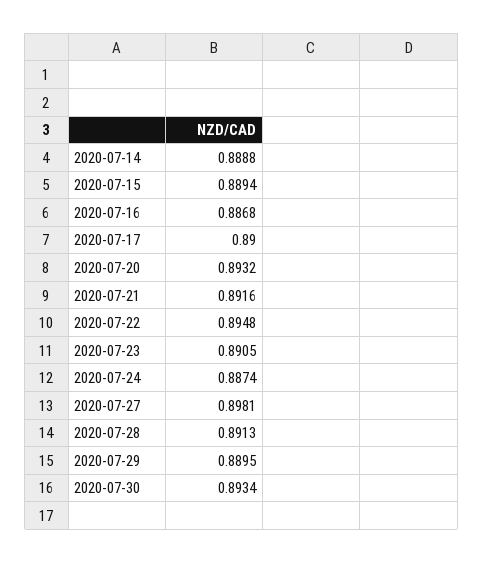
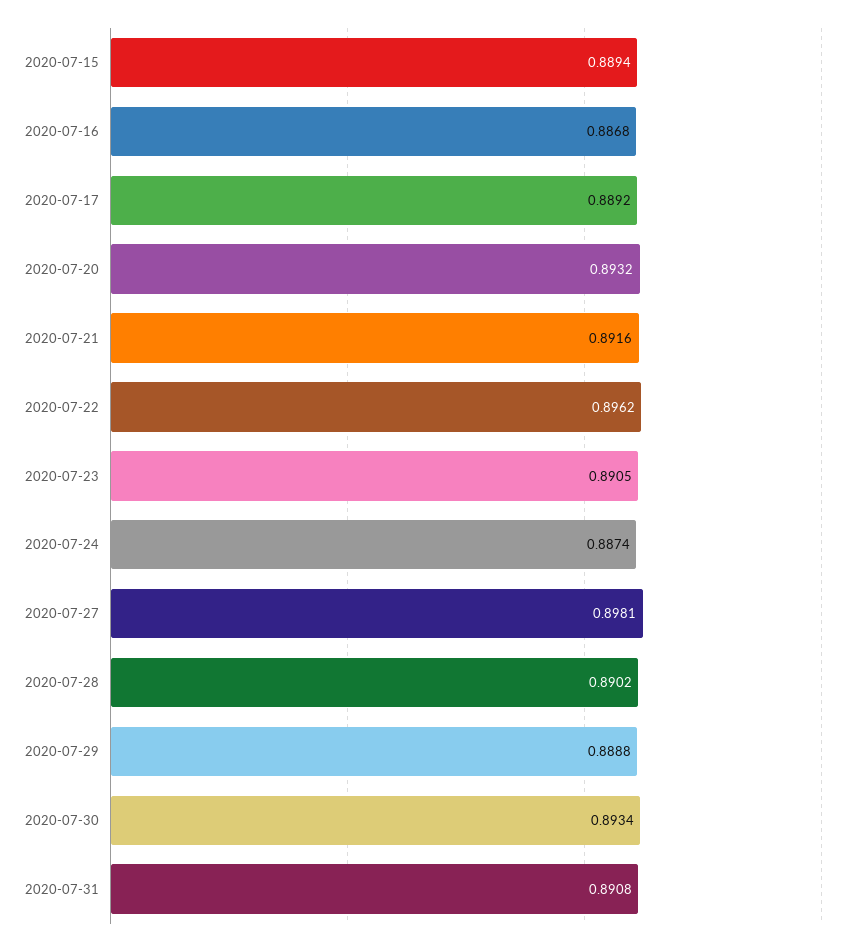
2020-07-14: 0.8888 -> none
2020-07-17: 0.89 -> 0.8892
2020-07-22: 0.8948 -> 0.8962
2020-07-28: 0.8913 -> 0.8902
2020-07-29: 0.8895 -> 0.8888
2020-07-31: none -> 0.8908

